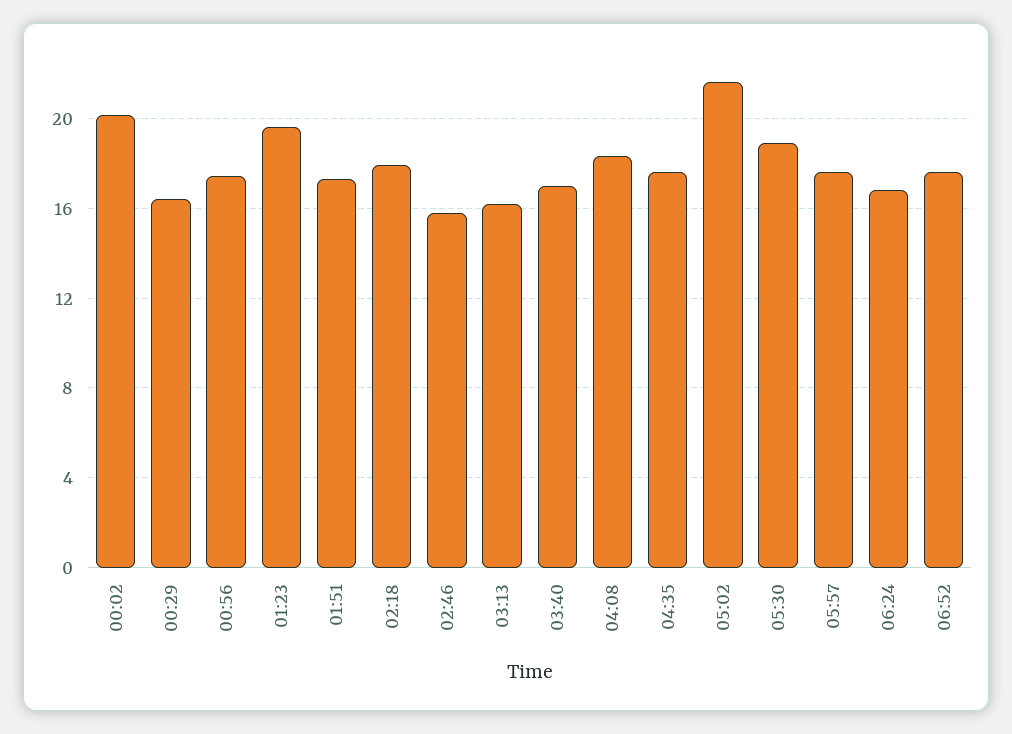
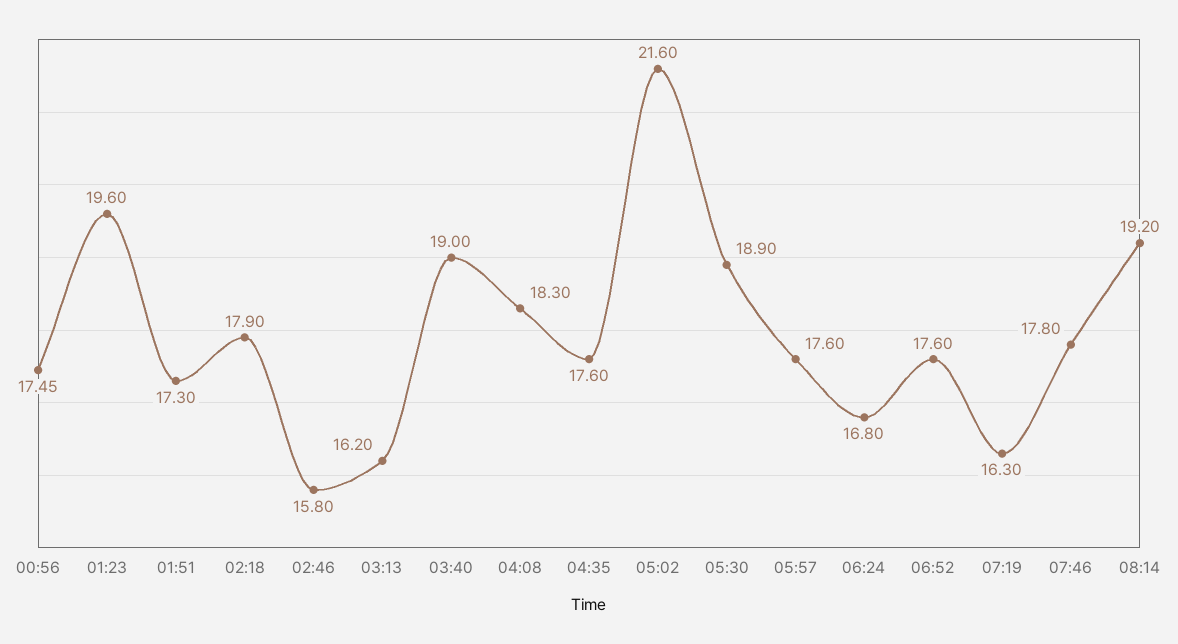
00:02: 20 -> none
00:29: 16.5 -> none
03:40: 17 -> 19
07:19: none -> 16.3
07:46: none -> 17.8
08:14: none -> 19.2

